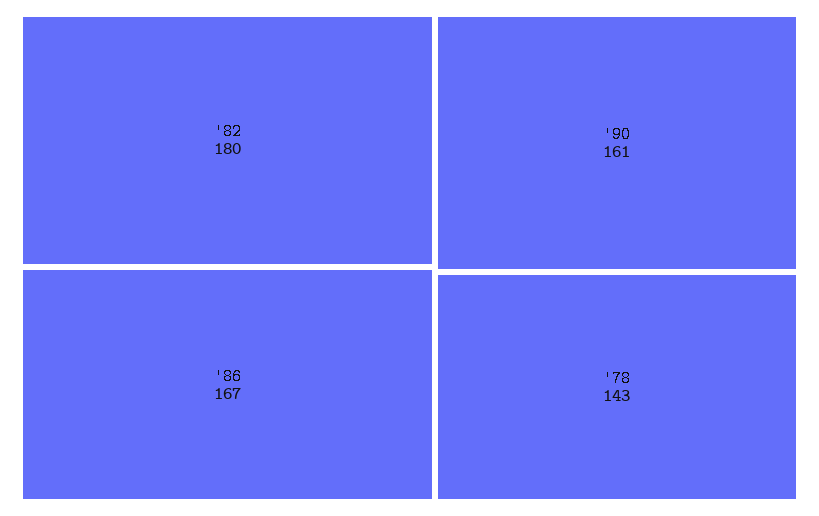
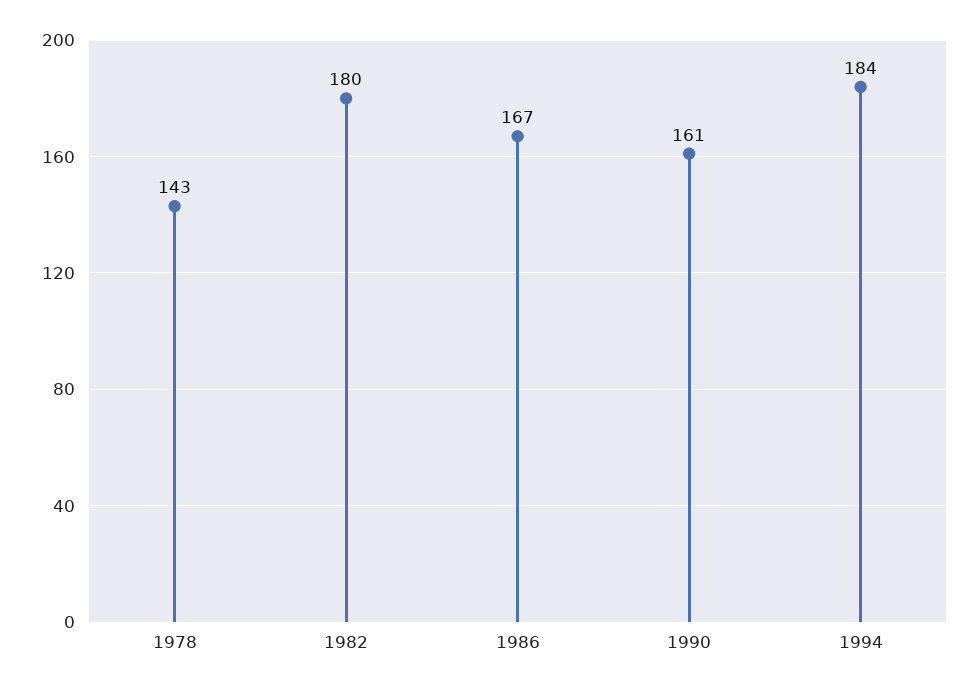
1994: none -> 184

